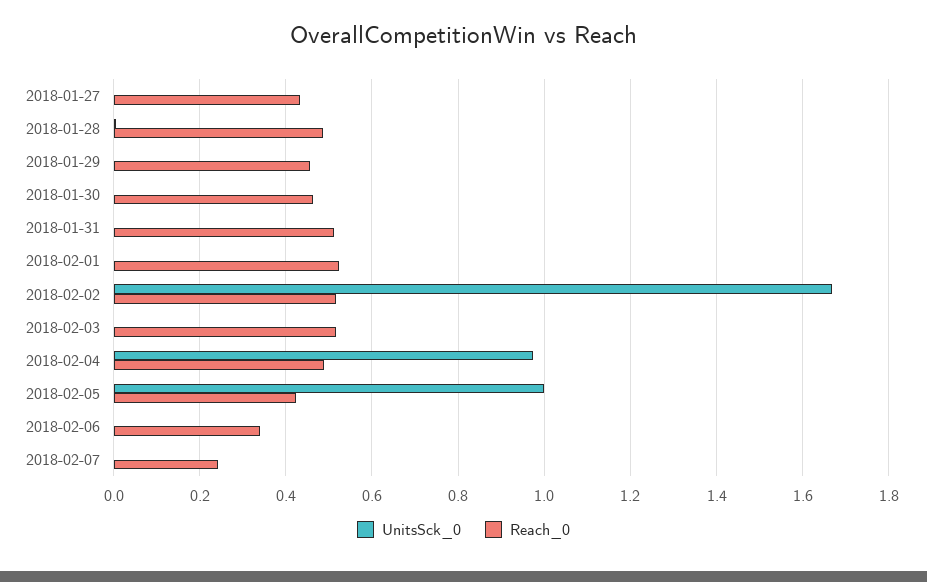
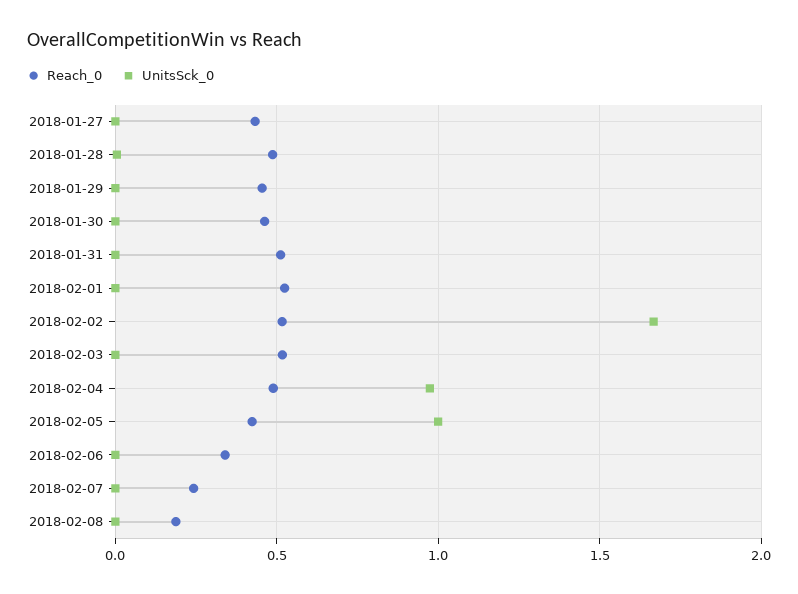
Reach_0, 2018-02-08: none -> 0.2
UnitsSck_0, 2018-02-08: none -> 0

